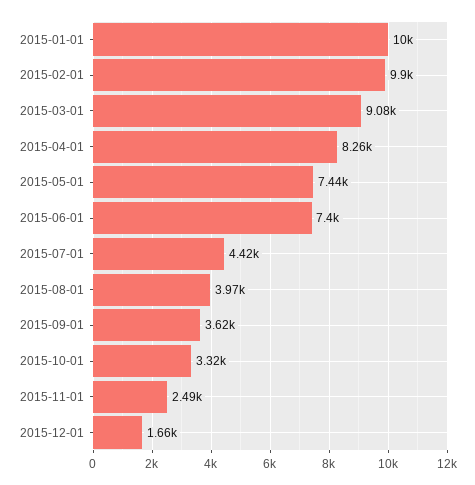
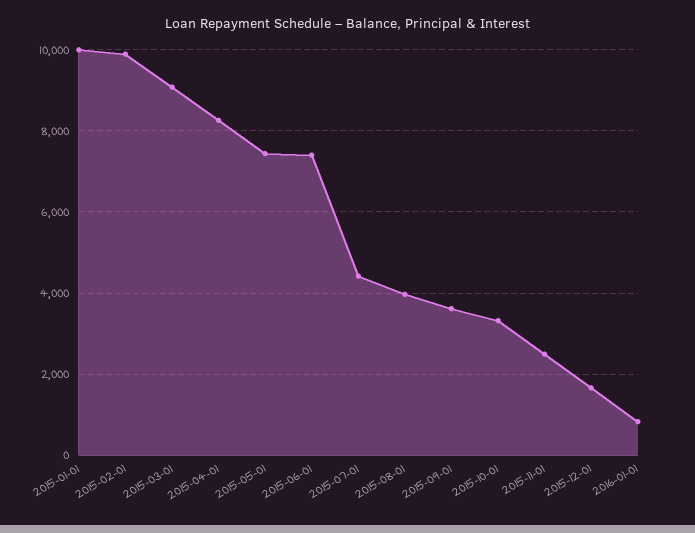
2016-01-01: none -> 800

